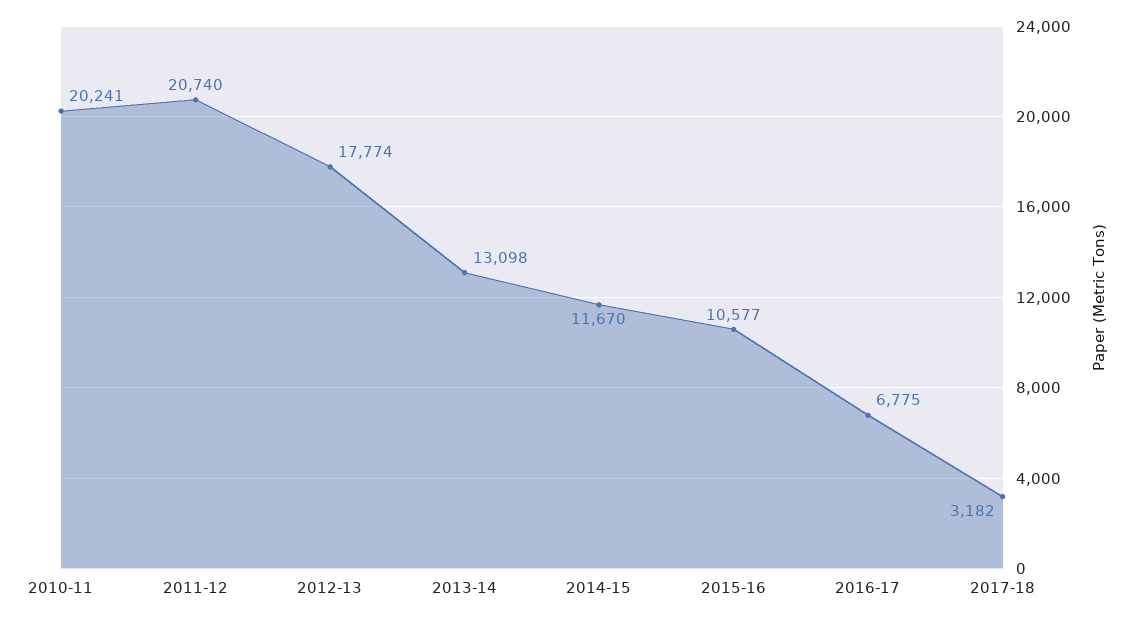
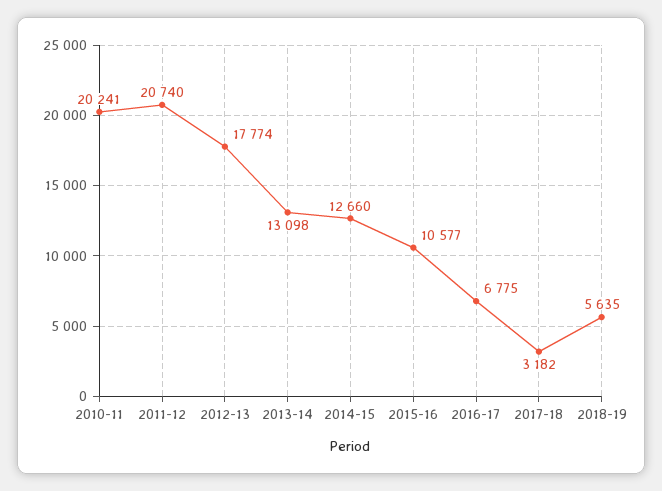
2014-15: 11670 -> 12660
2018-19: none -> 5635

